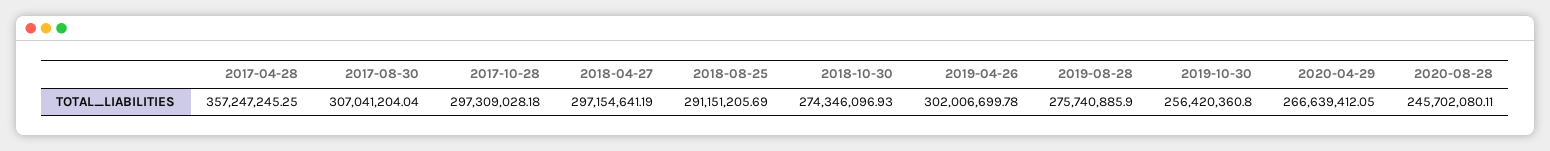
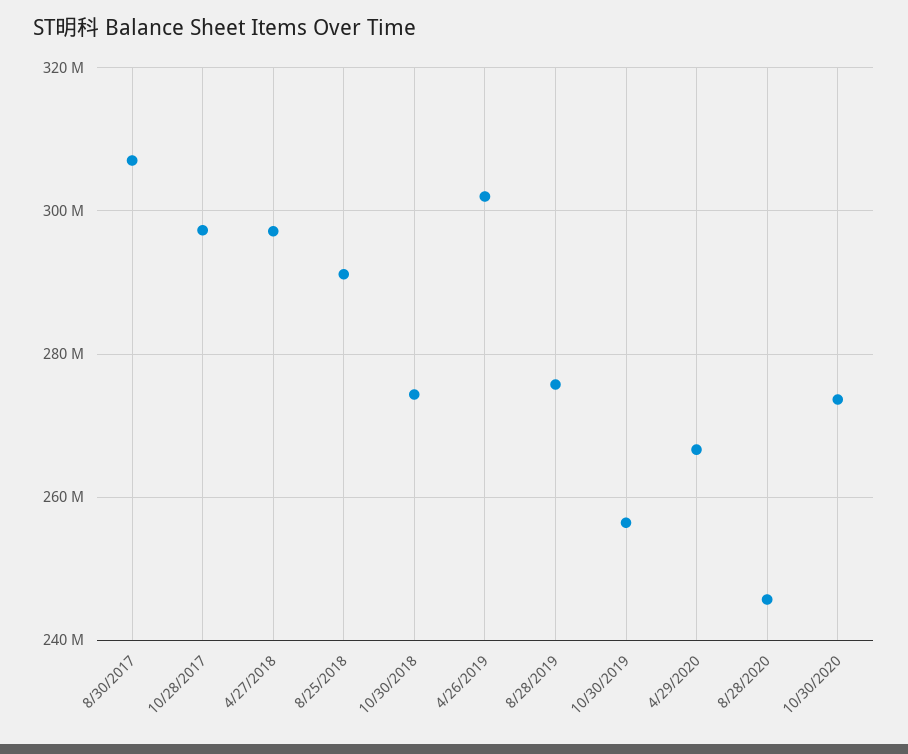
2017-04-28: 357247245.25 -> none
10/30/2020: none -> 274000000

